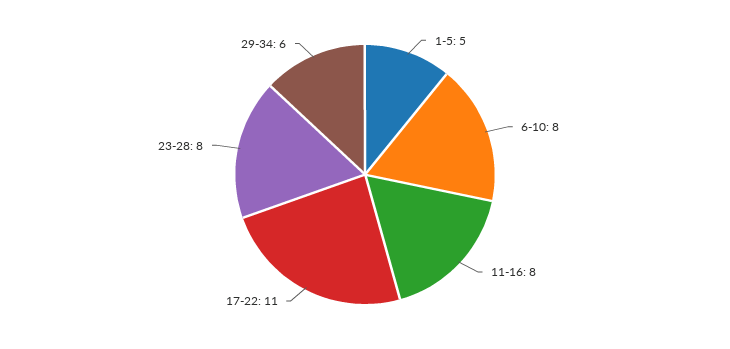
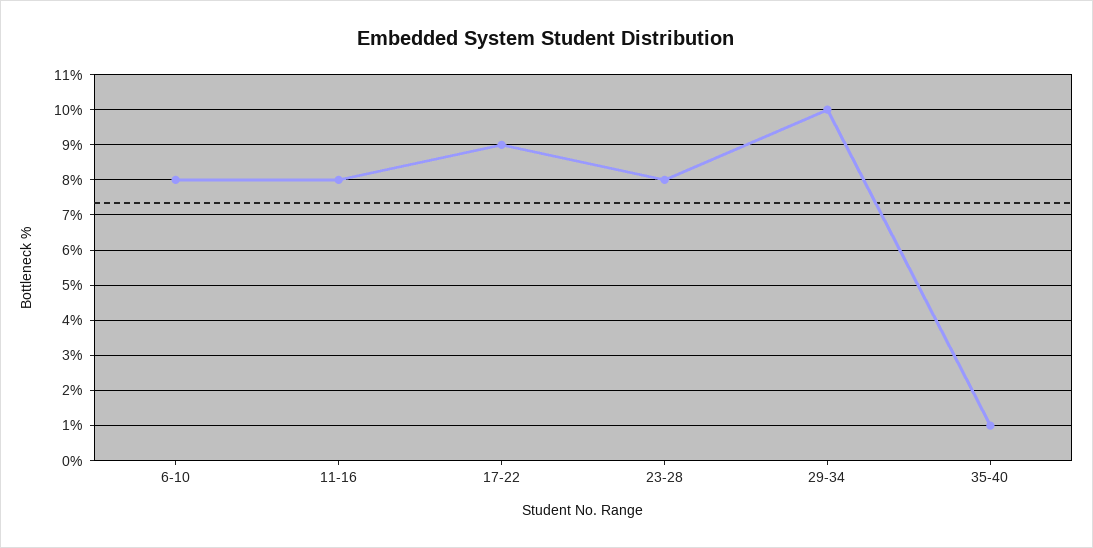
1-5: 5 -> none
17-22: 11 -> 9
29-34: 6 -> 10
35-40: none -> 1

